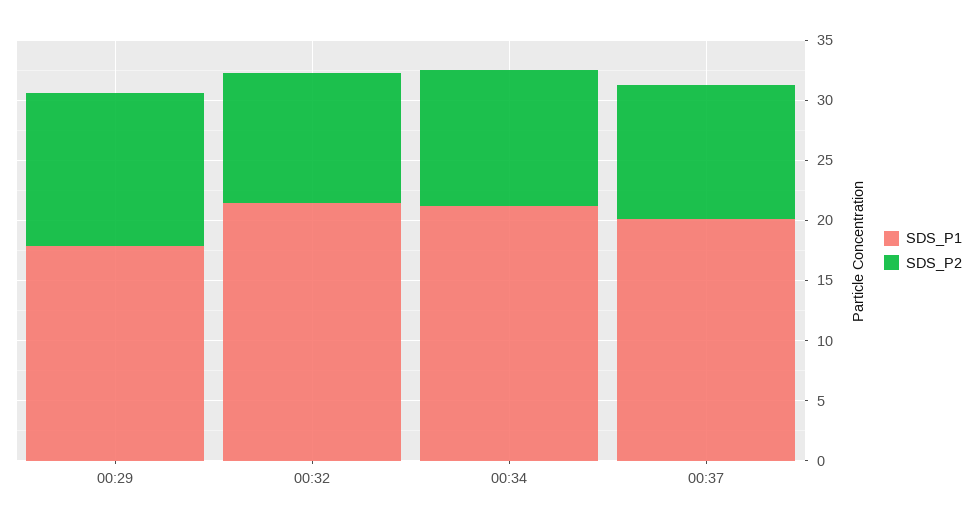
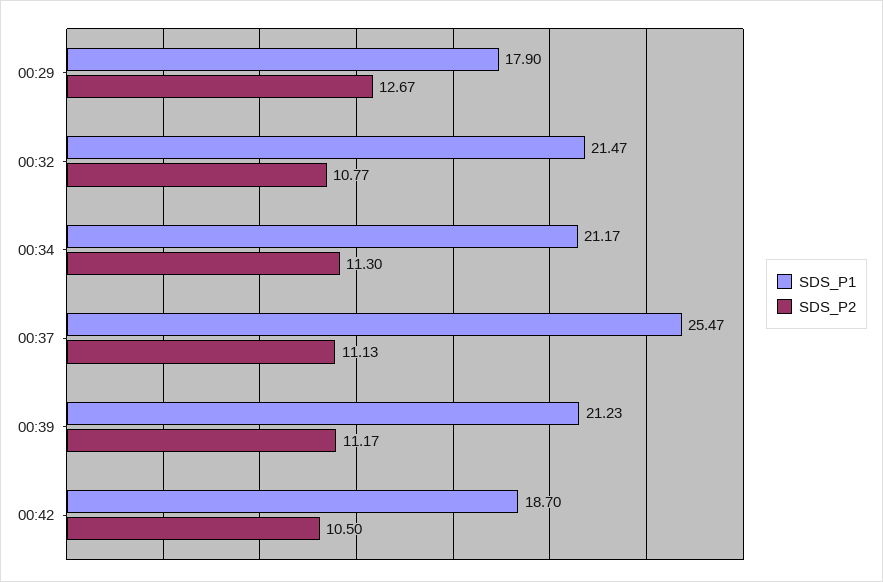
SDS_P1, 00:37: 20 -> 25.47
SDS_P1, 00:39: none -> 21.23
SDS_P2, 00:39: none -> 11.17
SDS_P1, 00:42: none -> 18.7
SDS_P2, 00:42: none -> 10.5

